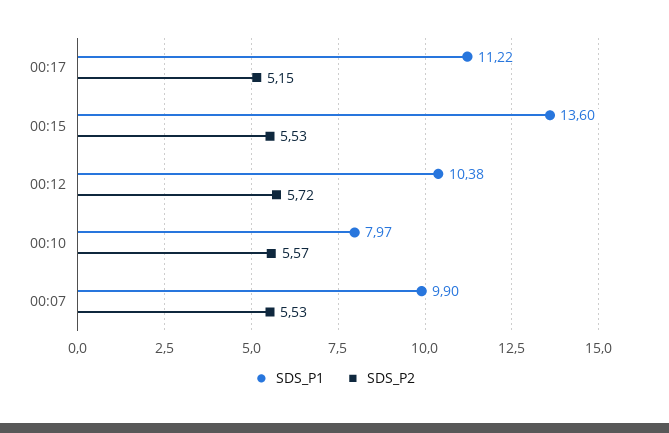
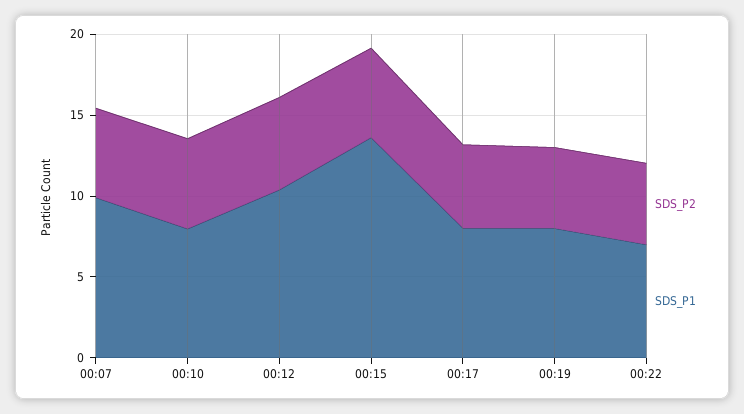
SDS_P1, 00:17: 11.22 -> 8
SDS_P2, 00:19: none -> 5
SDS_P1, 00:19: none -> 8
SDS_P2, 00:22: none -> 5
SDS_P1, 00:22: none -> 7

